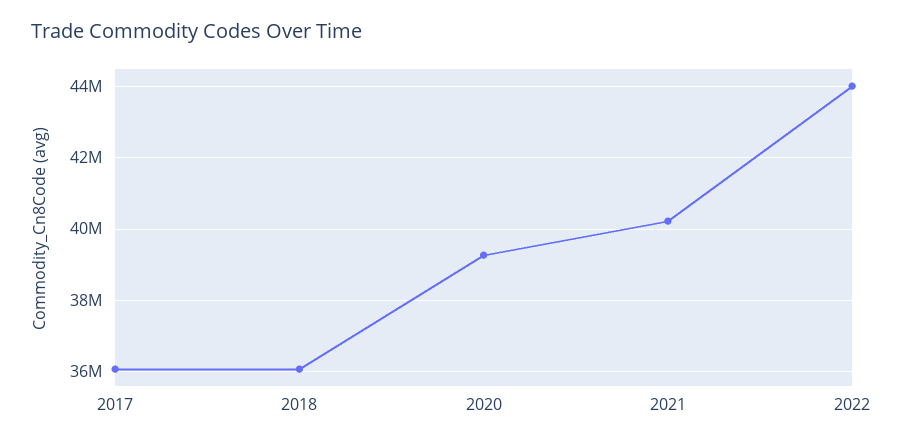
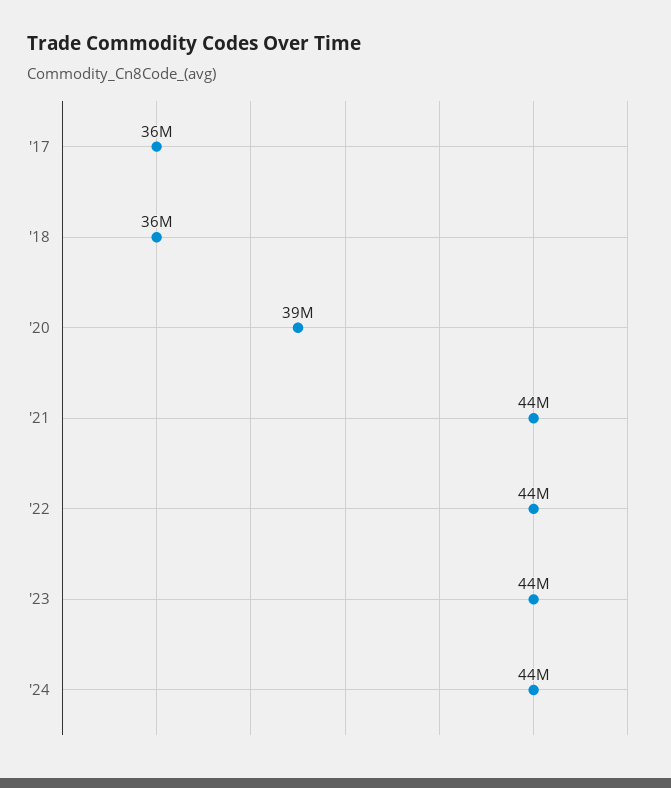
2021: 40200000 -> 44000000
'23: none -> 44000000
'24: none -> 44000000

